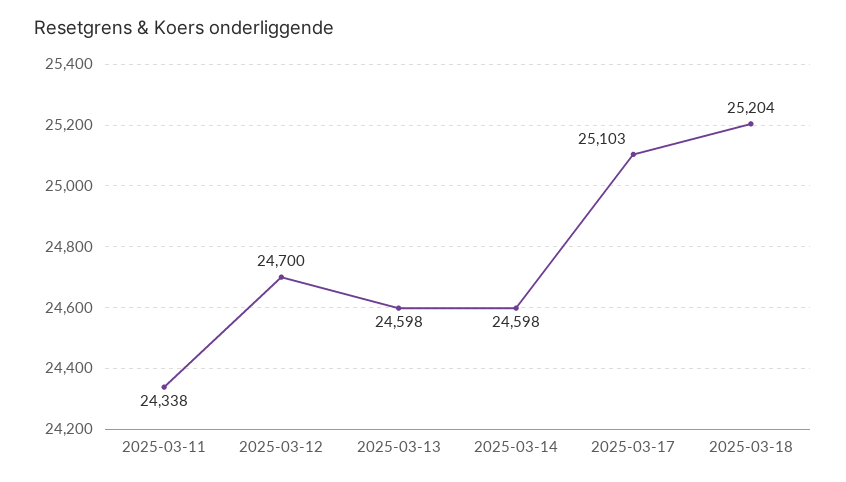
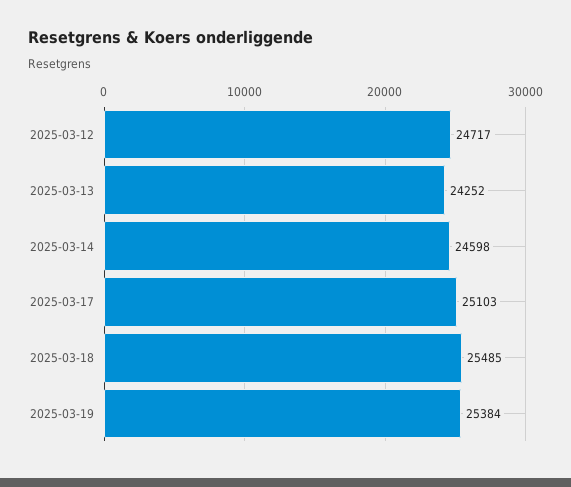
2025-03-11: 24338 -> none
2025-03-12: 24700 -> 24717
2025-03-13: 24598 -> 24252
2025-03-18: 25204 -> 25485
2025-03-19: none -> 25384

